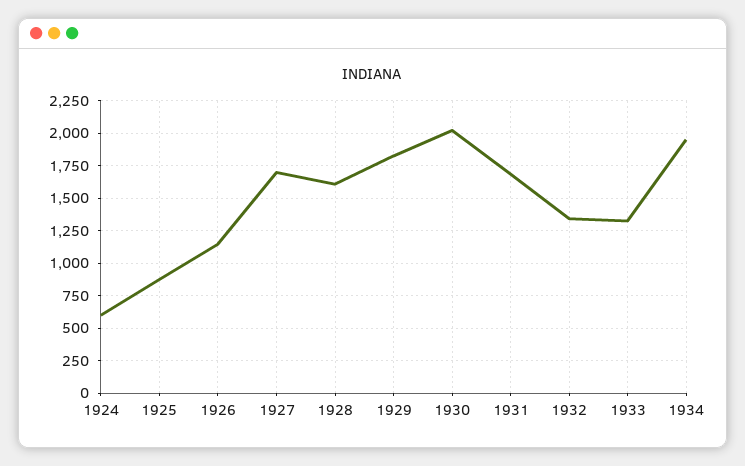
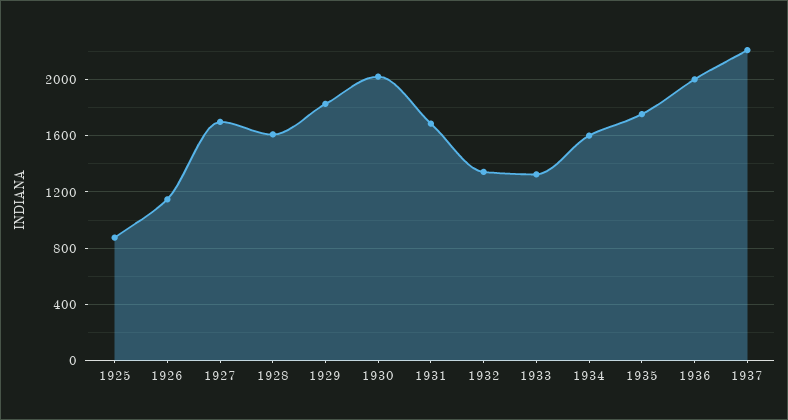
1924: 600 -> none
1934: 1950 -> 1600
1935: none -> 1750
1936: none -> 2000
1937: none -> 2200

